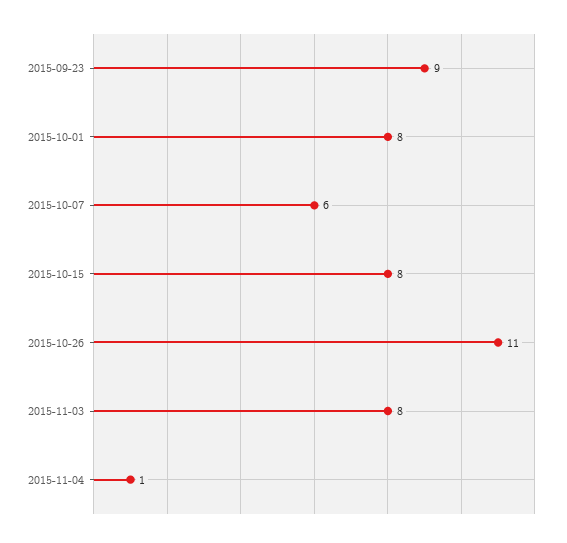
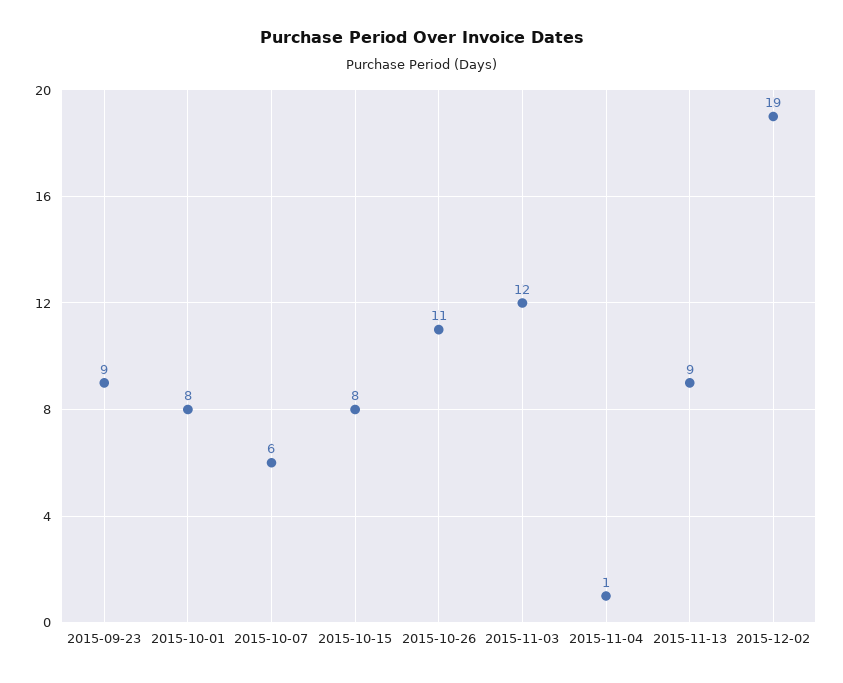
2015-11-03: 8 -> 12
2015-11-13: none -> 9
2015-12-02: none -> 19

